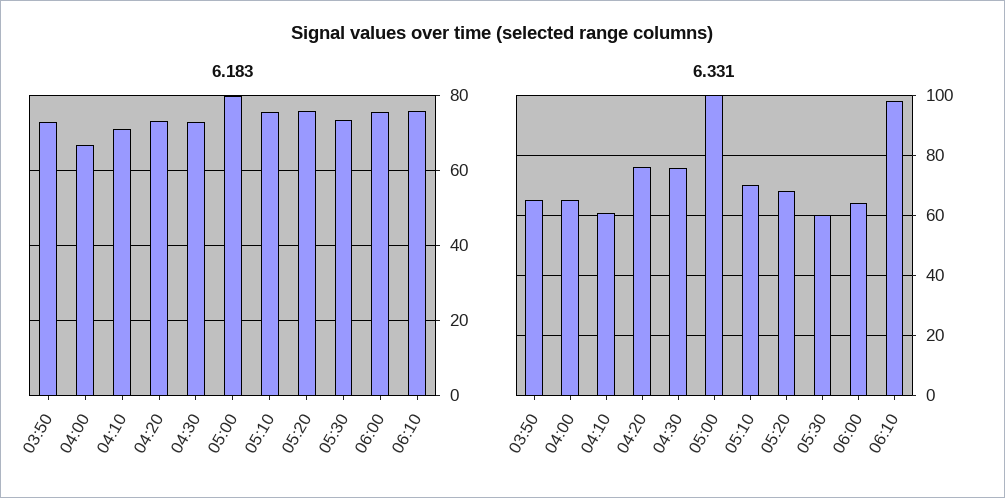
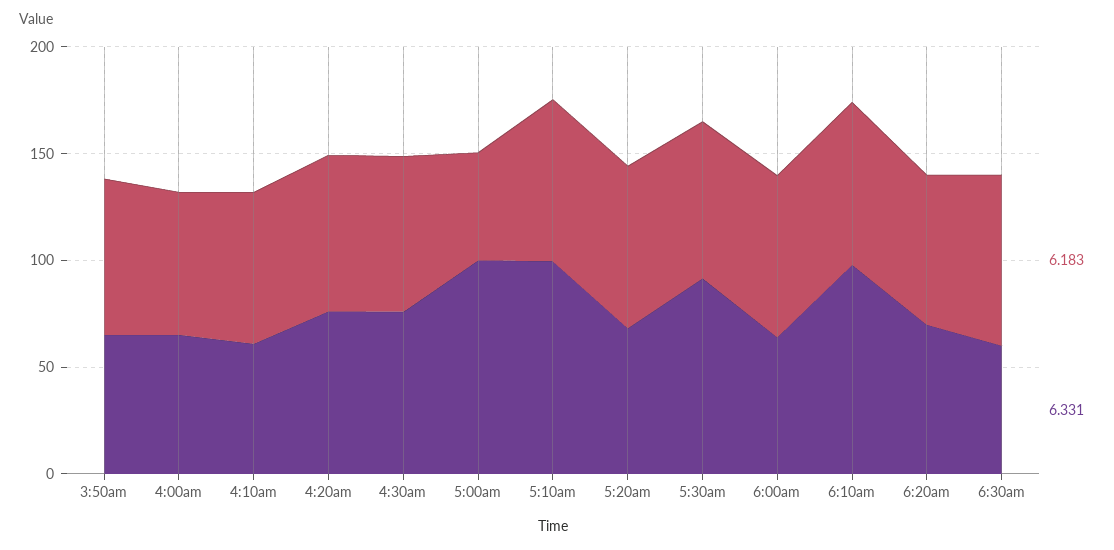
6.183, 05:00: 80 -> 50
6.331, 05:10: 70 -> 100
6.331, 05:30: 60 -> 90
6.183, 6:20am: none -> 70
6.331, 6:20am: none -> 70
6.183, 6:30am: none -> 80
6.331, 6:30am: none -> 60

